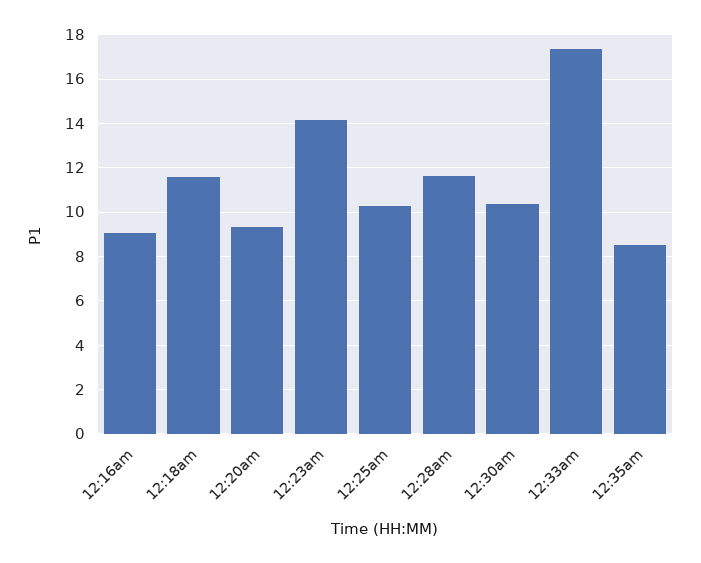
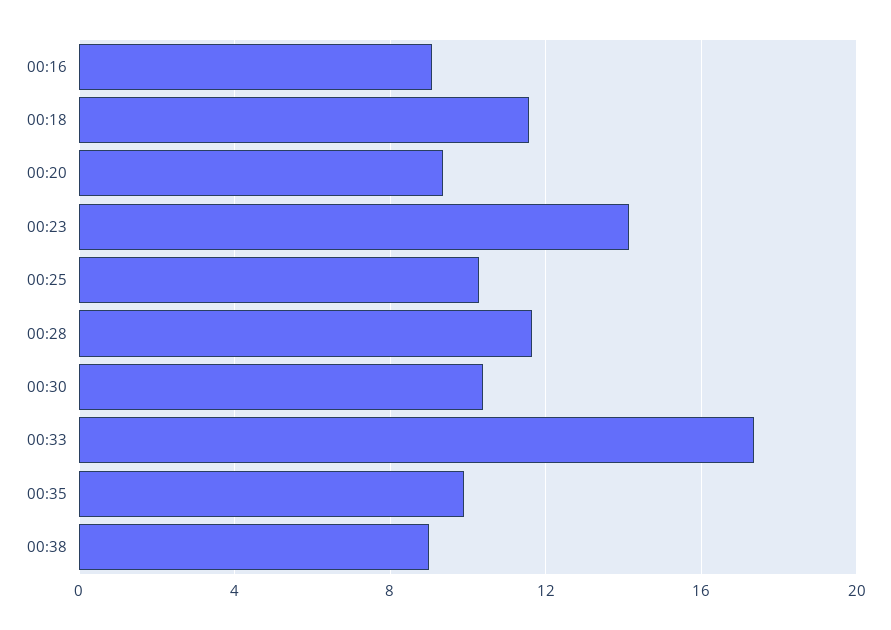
12:35am: 8.5 -> 10
00:38: none -> 9

